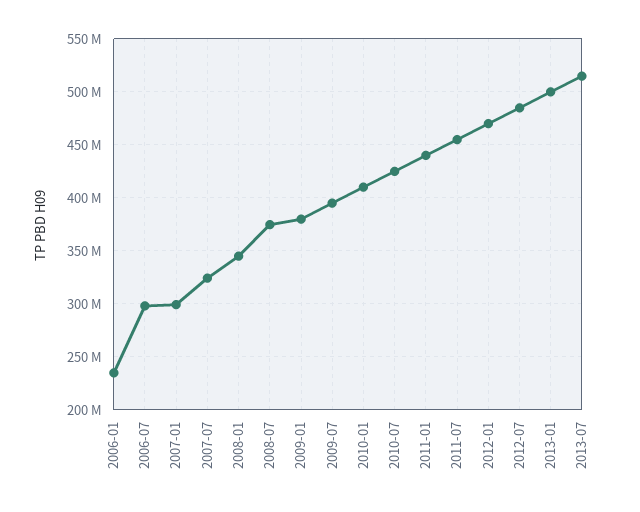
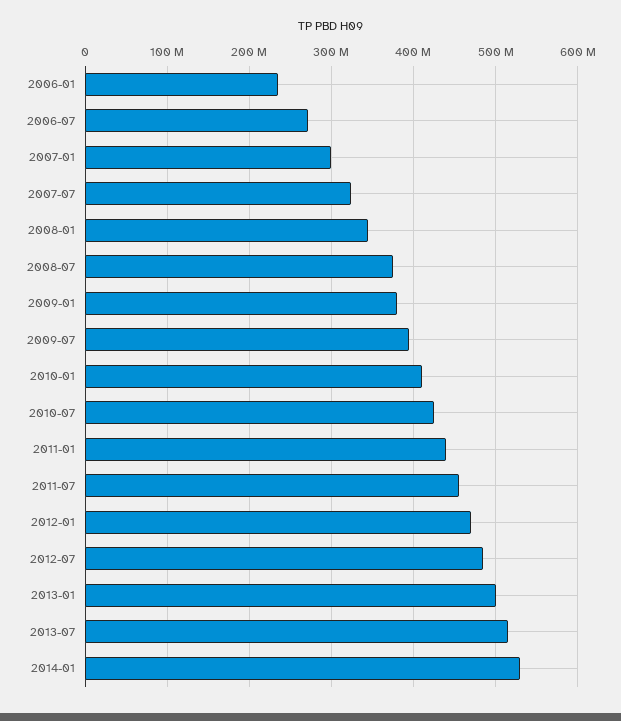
2006-07: 300000000 -> 270000000
2014-01: none -> 530000000

